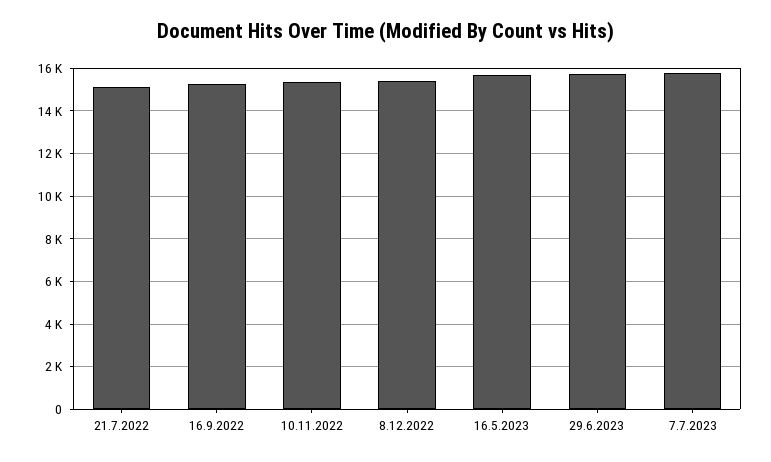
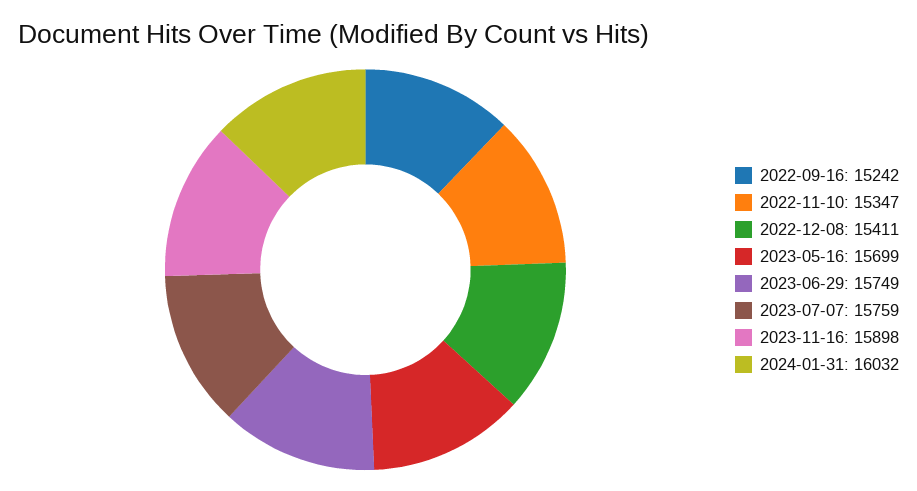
21.7.2022: 15000 -> none
2023-11-16: none -> 15898
2024-01-31: none -> 16032

